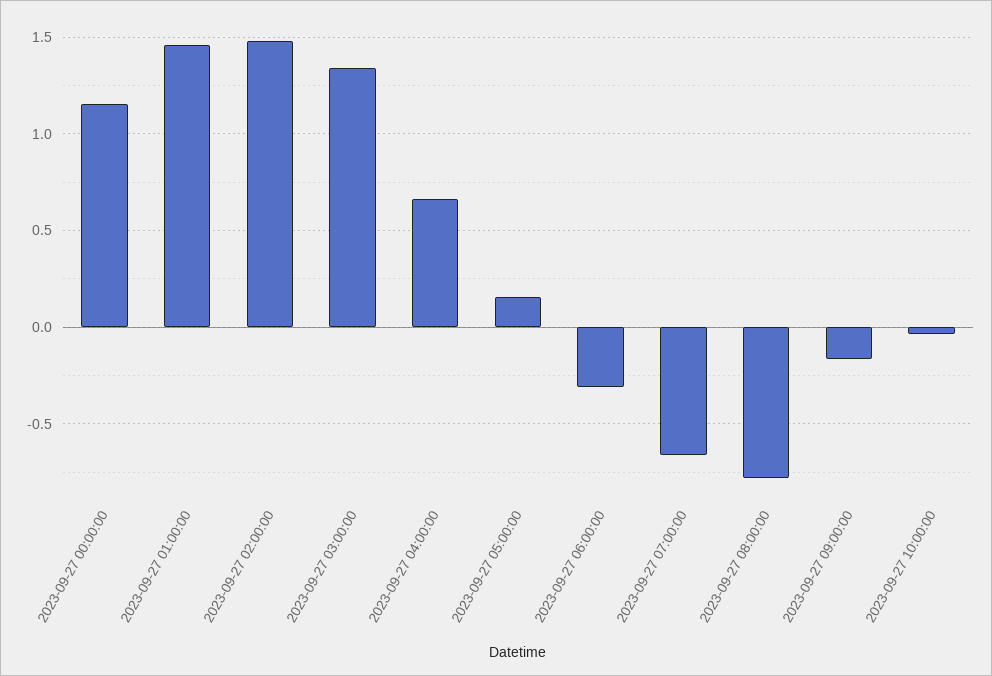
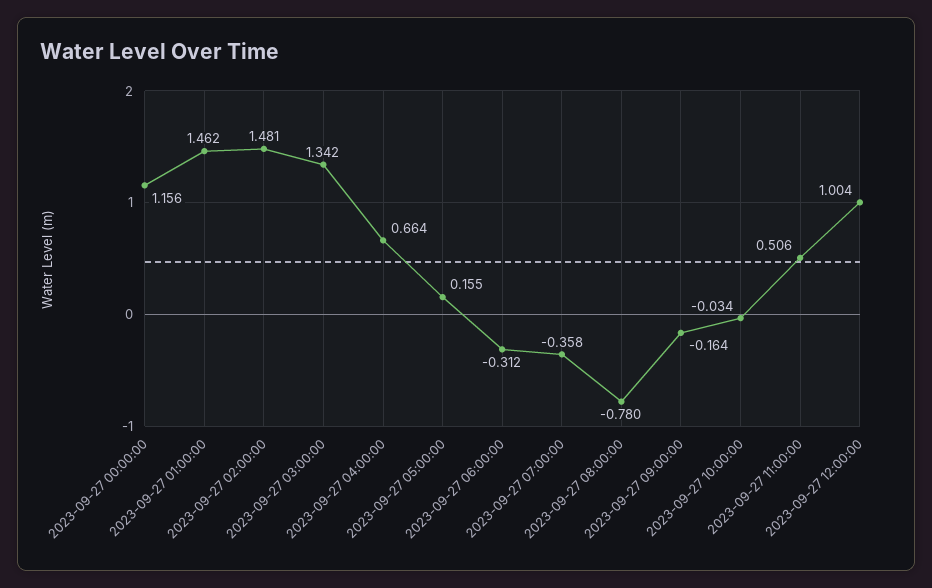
2023-09-27 07:00:00: -0.65 -> -0.358
2023-09-27 11:00:00: none -> 0.506
2023-09-27 12:00:00: none -> 1.004

